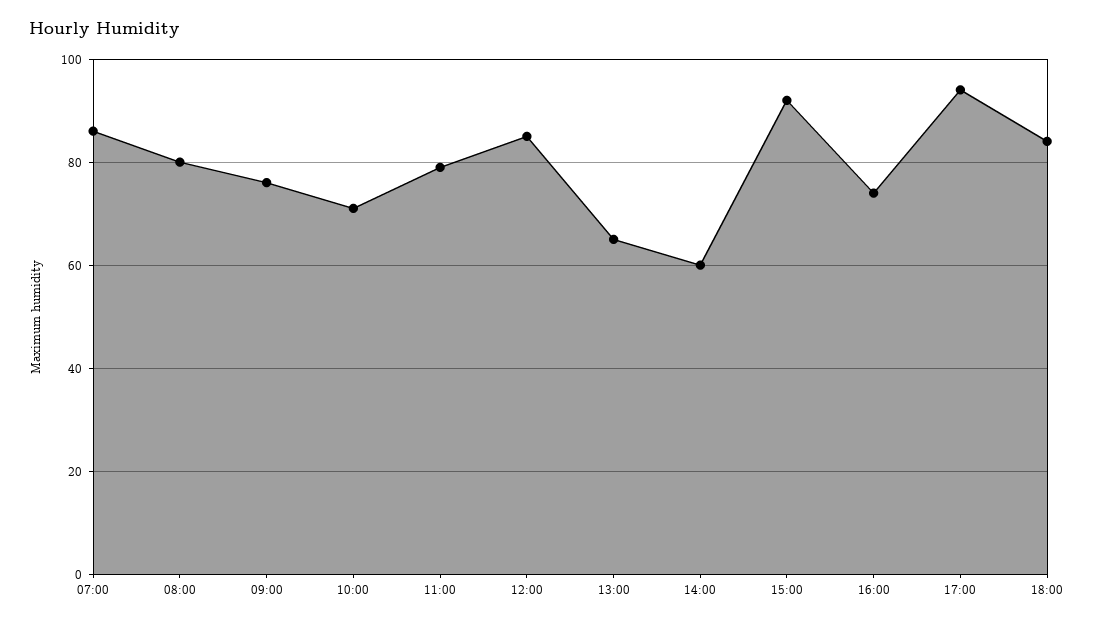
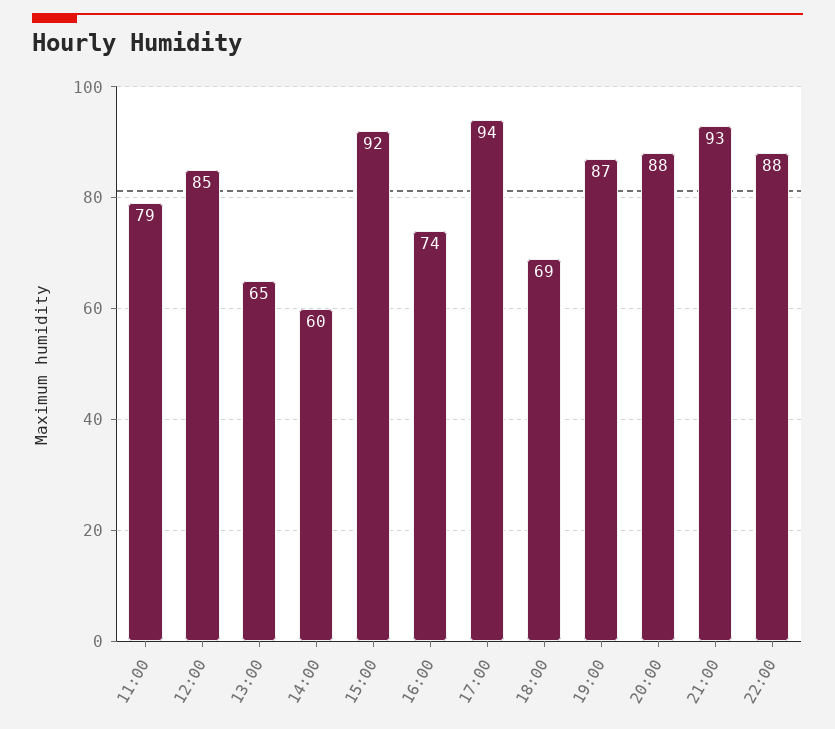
07:00: 85 -> none
08:00: 80 -> none
09:00: 75 -> none
10:00: 70 -> none
18:00: 85 -> 69
19:00: none -> 87
20:00: none -> 88
21:00: none -> 93
22:00: none -> 88

